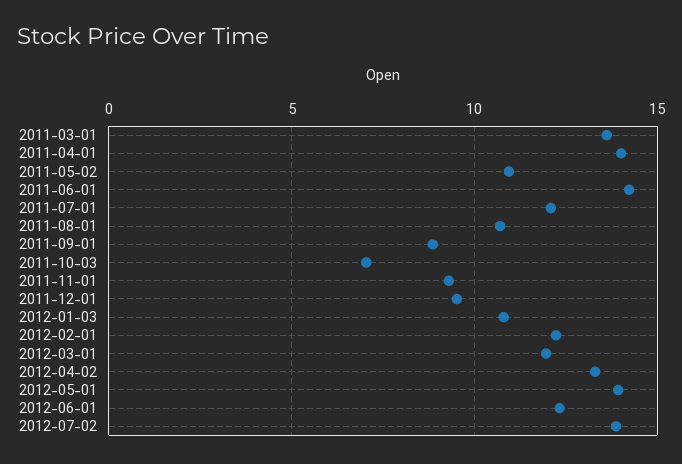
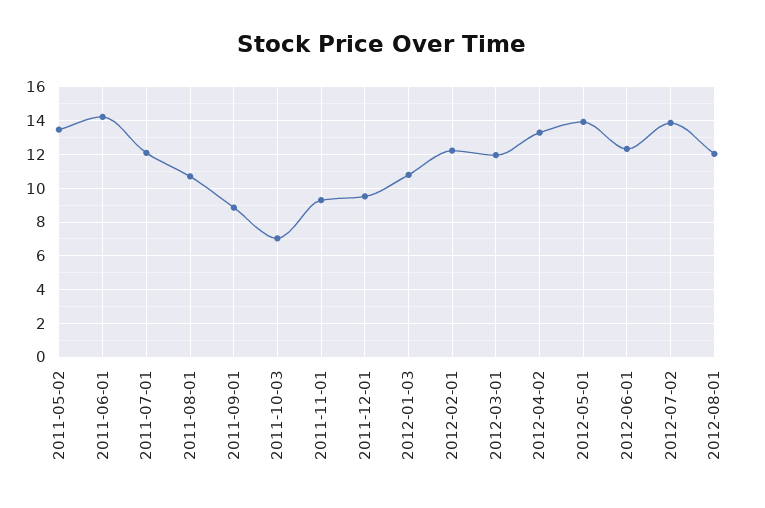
2011-03-01: 13.5 -> none
2011-04-01: 14 -> none
2011-05-02: 11 -> 13.5
2012-08-01: none -> 12

